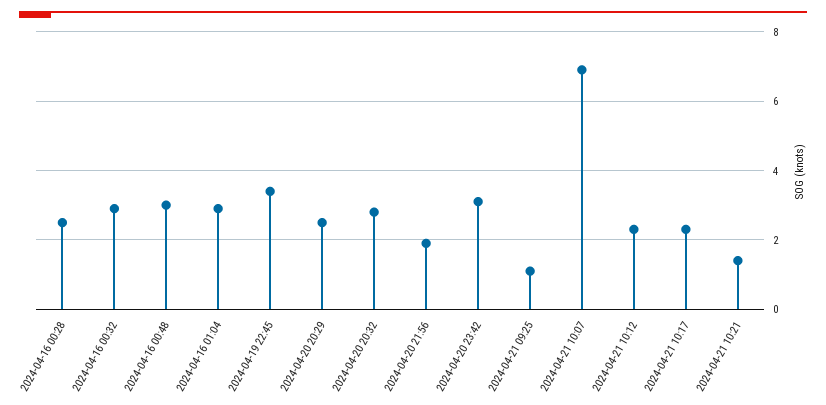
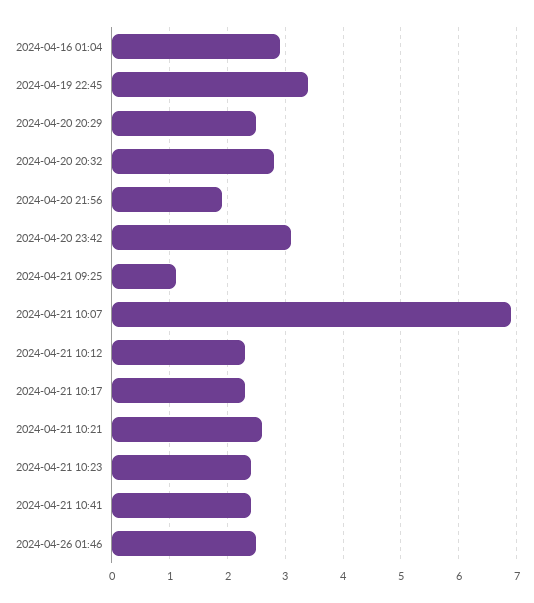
2024-04-16 00:28: 2.5 -> none
2024-04-16 00:32: 3 -> none
2024-04-16 00:48: 3 -> none
2024-04-21 10:21: 1.5 -> 2.5
2024-04-21 10:23: none -> 2.5
2024-04-21 10:41: none -> 2.5
2024-04-26 01:46: none -> 2.5

